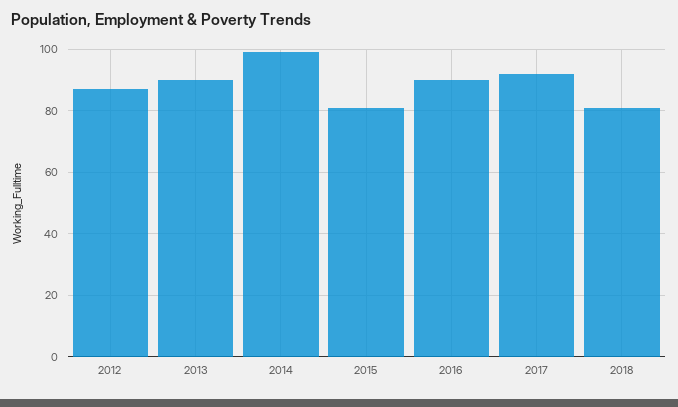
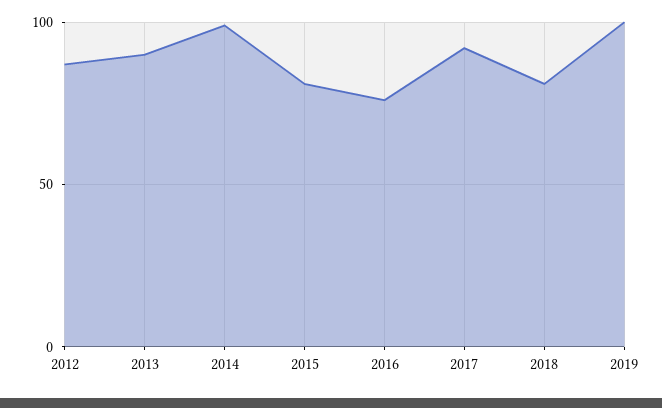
2016: 90 -> 75
2019: none -> 100

